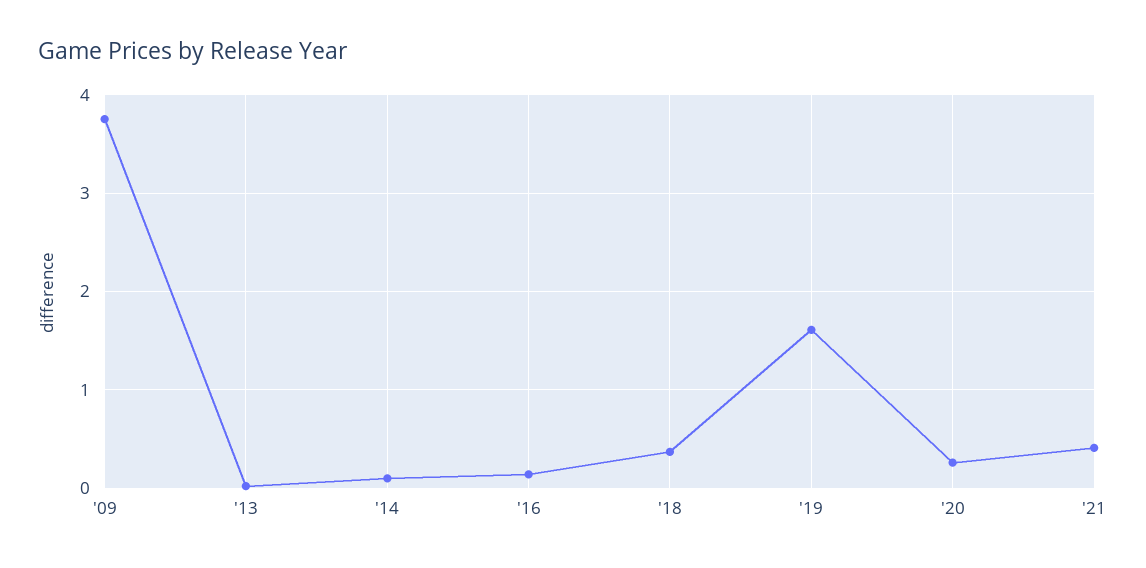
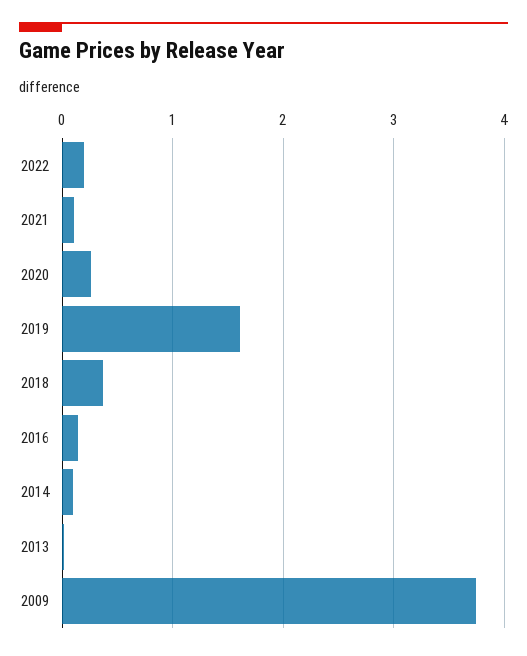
'21: 0.4 -> 0.1
2022: none -> 0.2

